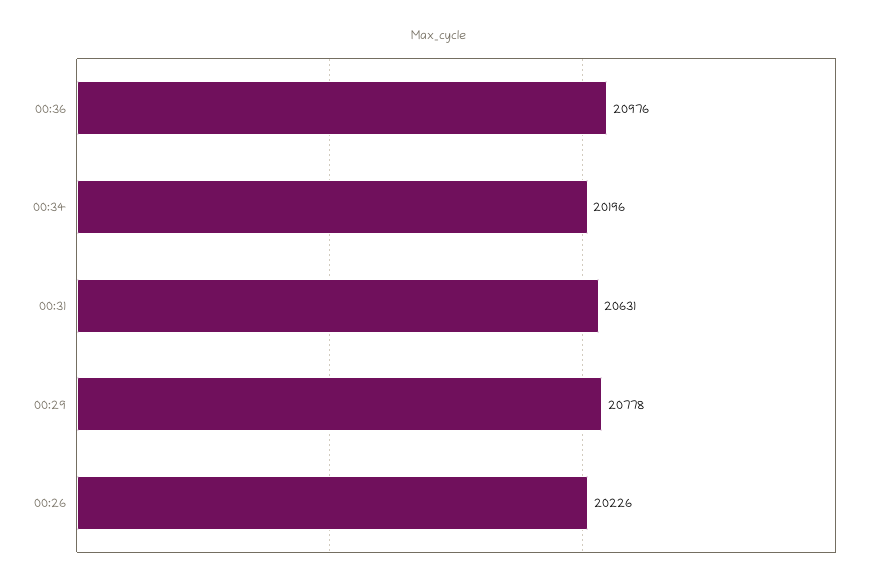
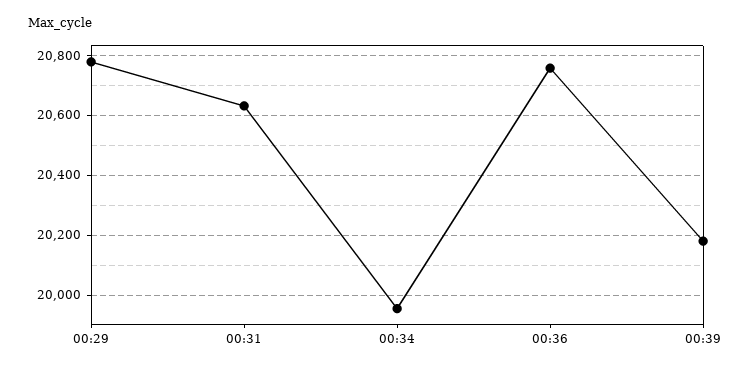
00:36: 20976 -> 20750
00:34: 20196 -> 19950
00:26: 20226 -> none
00:39: none -> 20175

